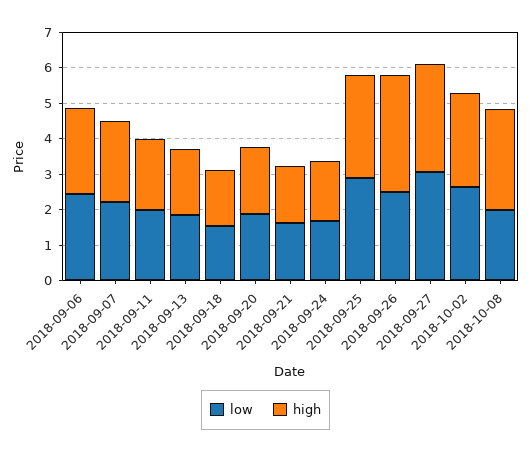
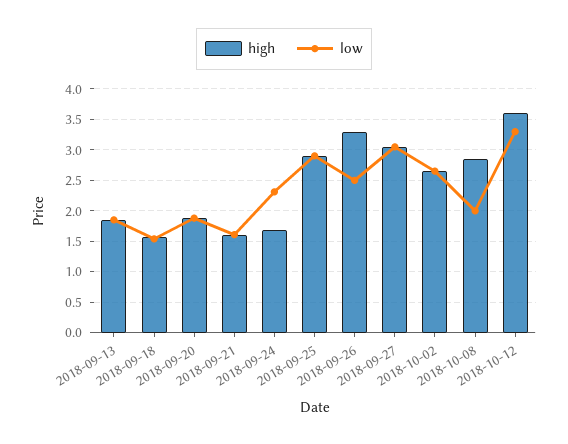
low, 2018-09-06: 2.5 -> none
high, 2018-09-06: 2.5 -> none
low, 2018-09-07: 2.25 -> none
high, 2018-09-07: 2.25 -> none
low, 2018-09-11: 2 -> none
high, 2018-09-11: 2 -> none
low, 2018-09-24: 1.75 -> 2.3
high, 2018-10-12: none -> 3.6
low, 2018-10-12: none -> 3.3

